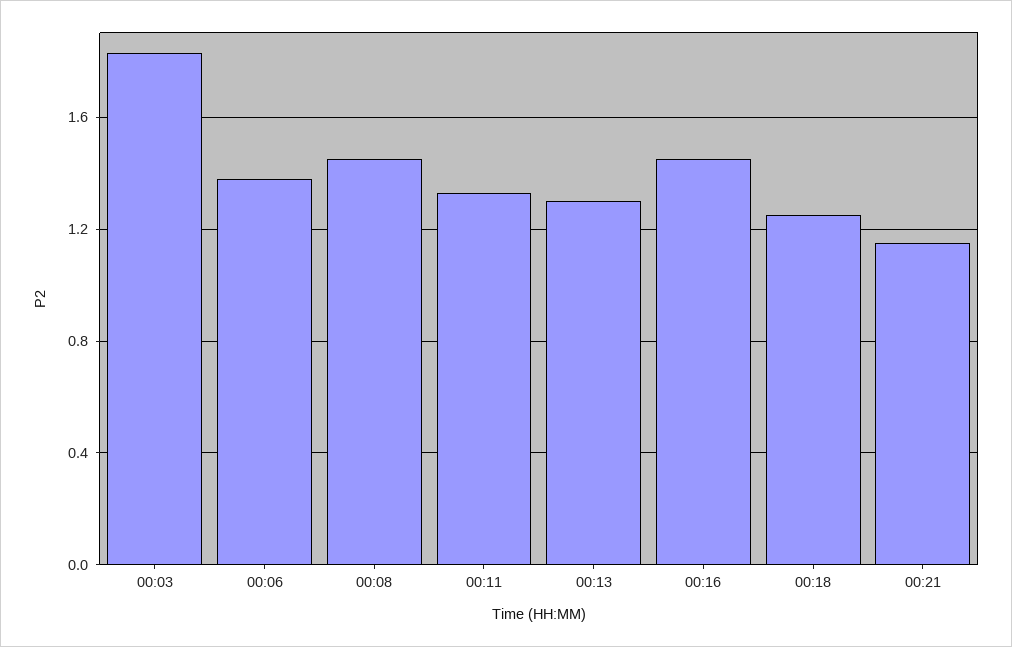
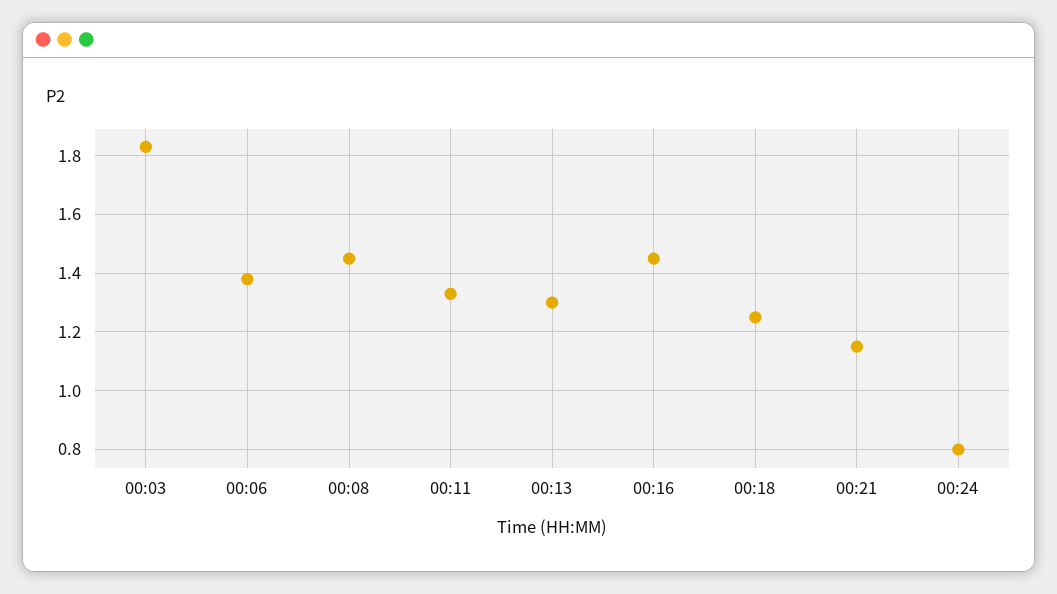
00:24: none -> 0.8

